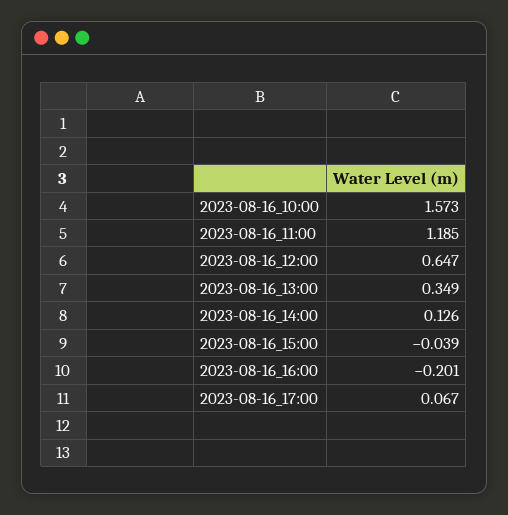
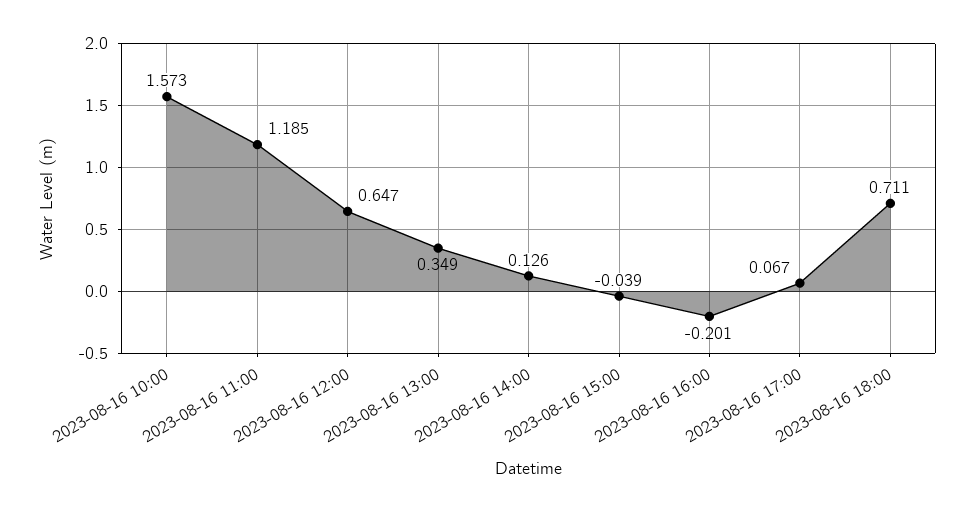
2023-08-16 18:00: none -> 0.711

